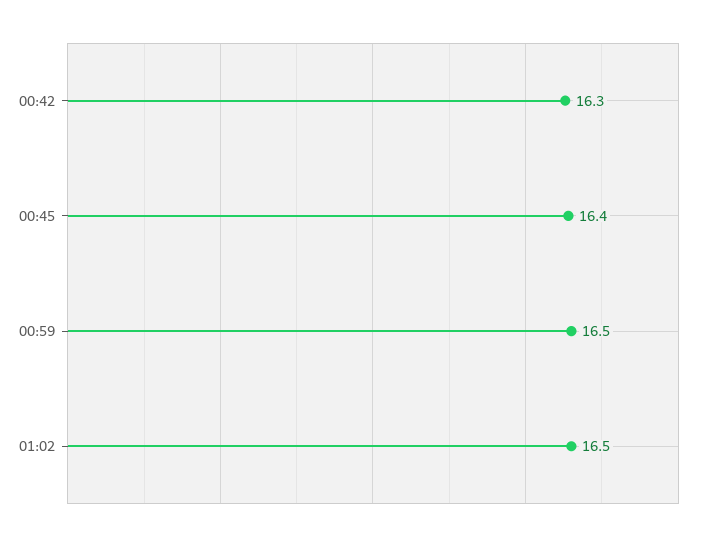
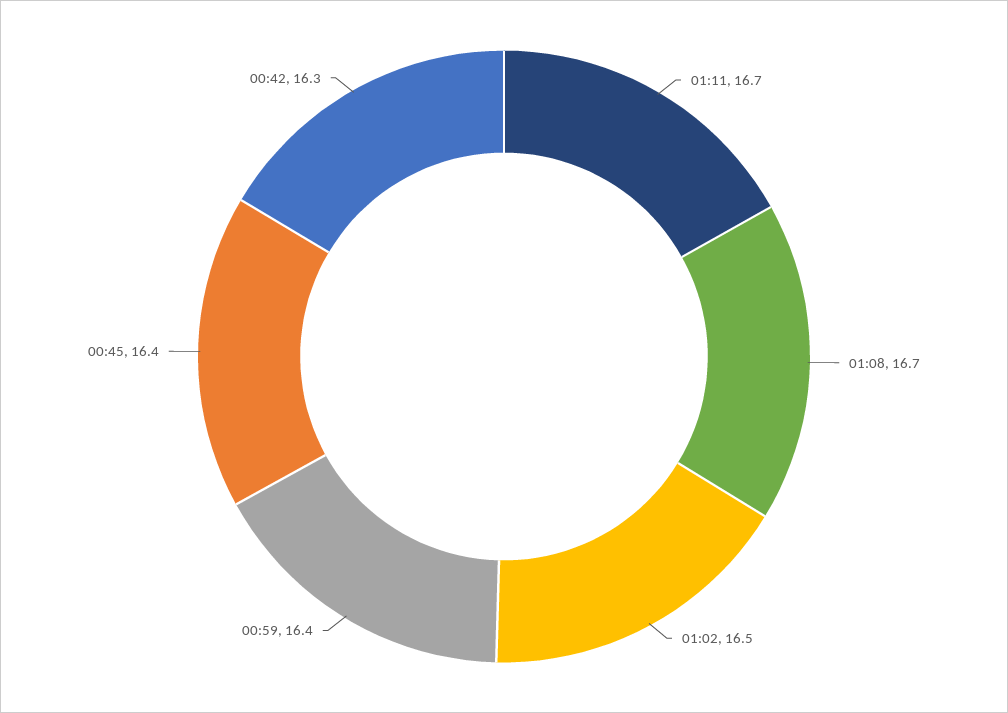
00:59: 16.5 -> 16.4
01:11: none -> 16.7
01:08: none -> 16.7

